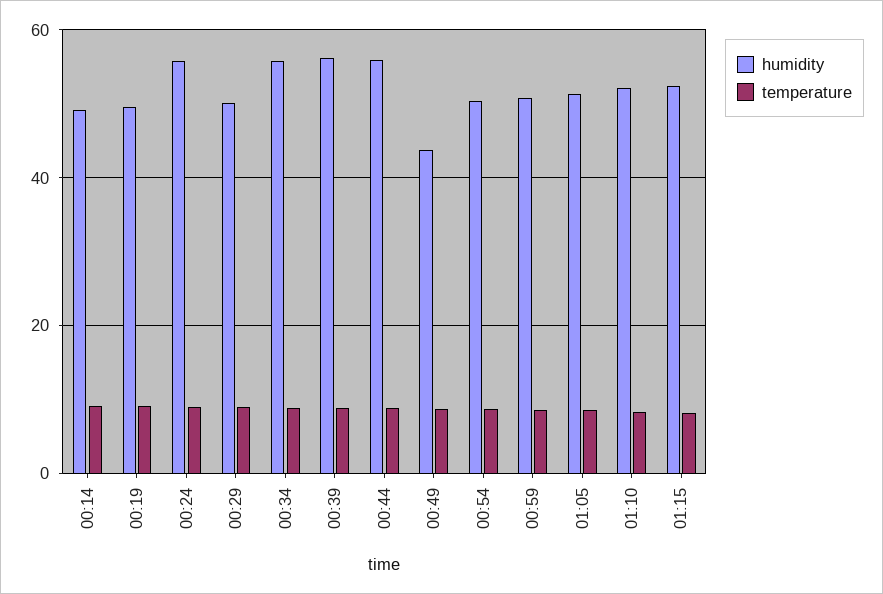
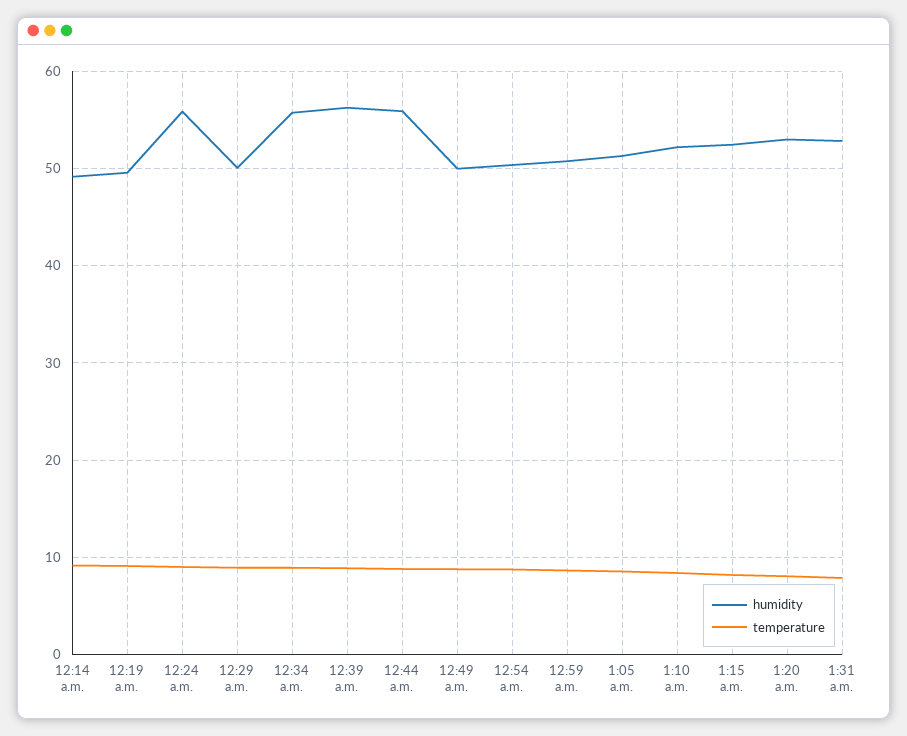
humidity, 00:49: 44 -> 50
humidity, 1:20 a.m.: none -> 53
temperature, 1:20 a.m.: none -> 8
humidity, 1:31 a.m.: none -> 53
temperature, 1:31 a.m.: none -> 8

